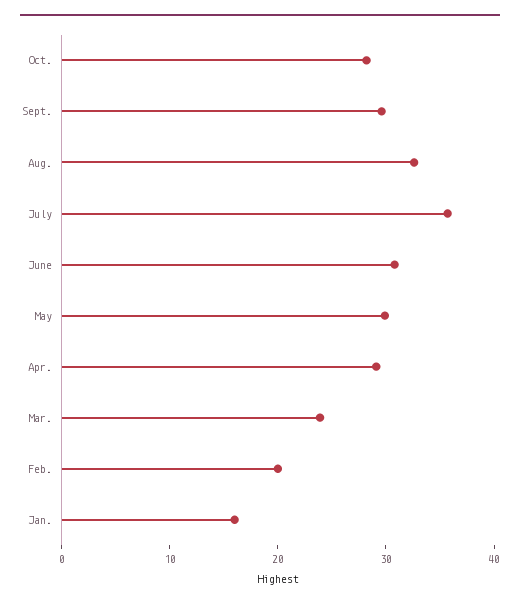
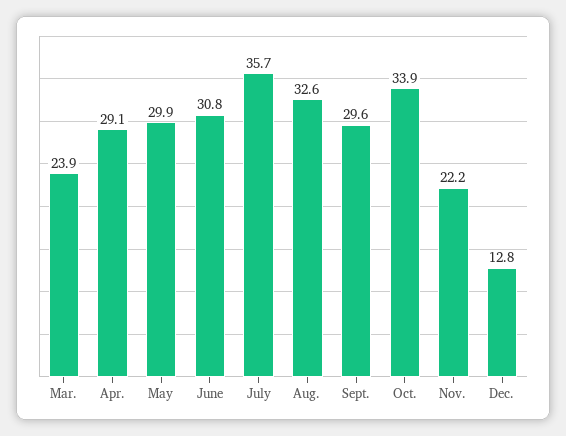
Oct.: 28 -> 33.9
Feb.: 20 -> none
Jan.: 16 -> none
Nov.: none -> 22.2
Dec.: none -> 12.8

